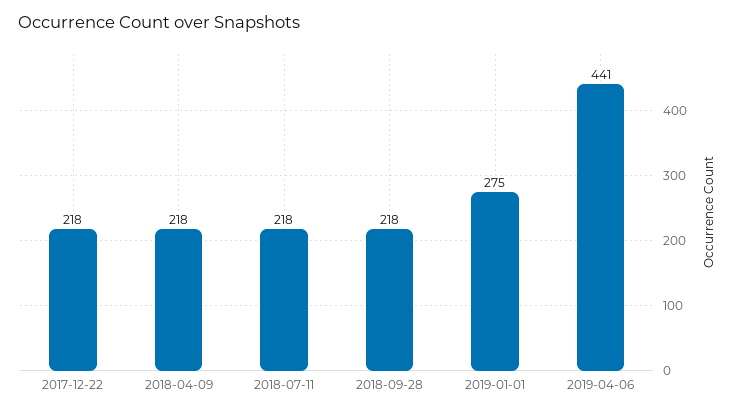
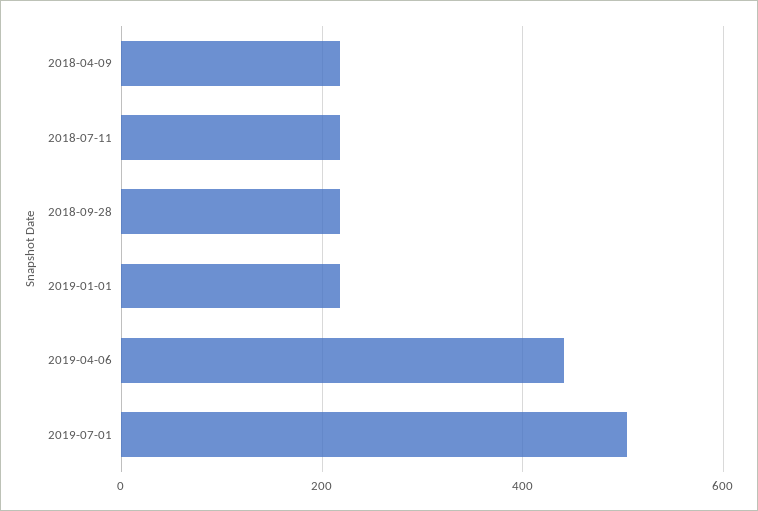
2017-12-22: 218 -> none
2019-01-01: 275 -> 220
2019-07-01: none -> 500

